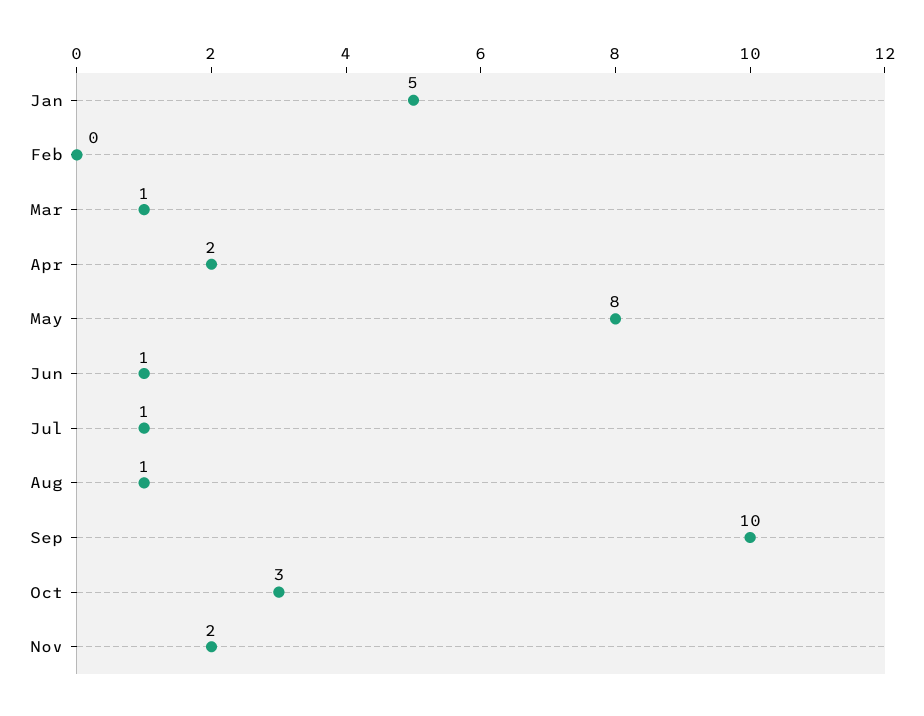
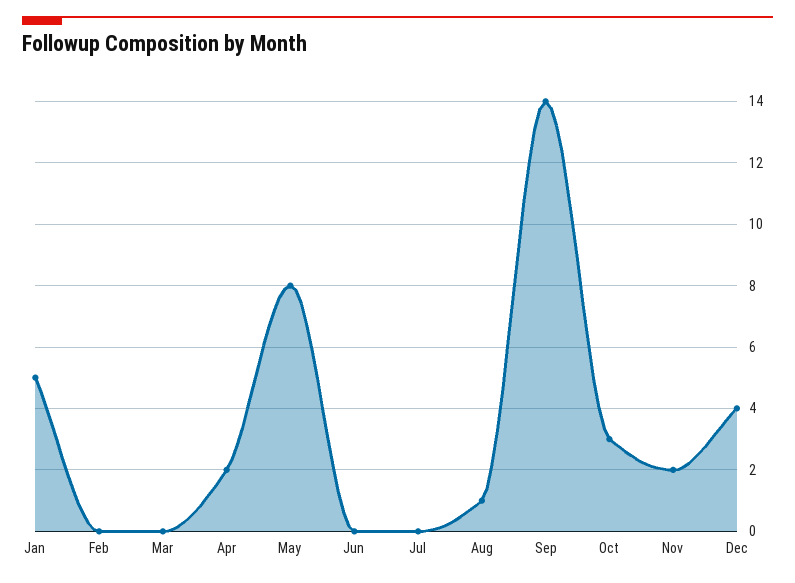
Mar: 1 -> 0
Jun: 1 -> 0
Jul: 1 -> 0
Sep: 10 -> 14
Dec: none -> 4

